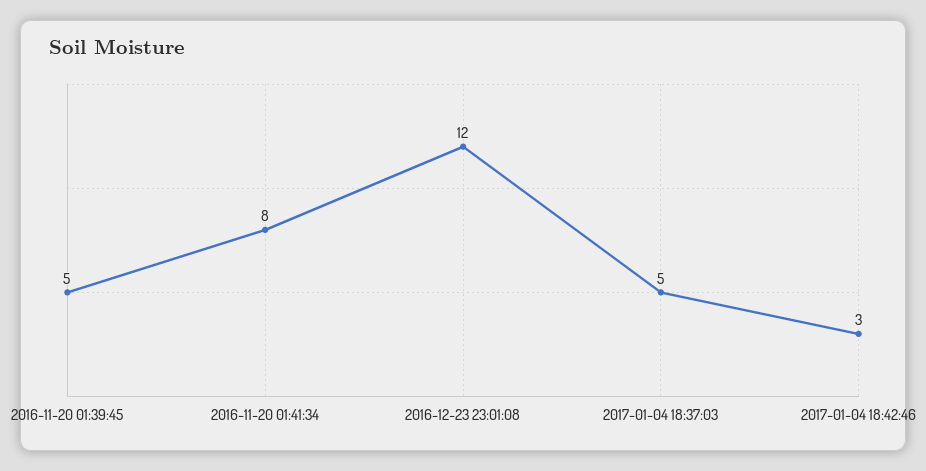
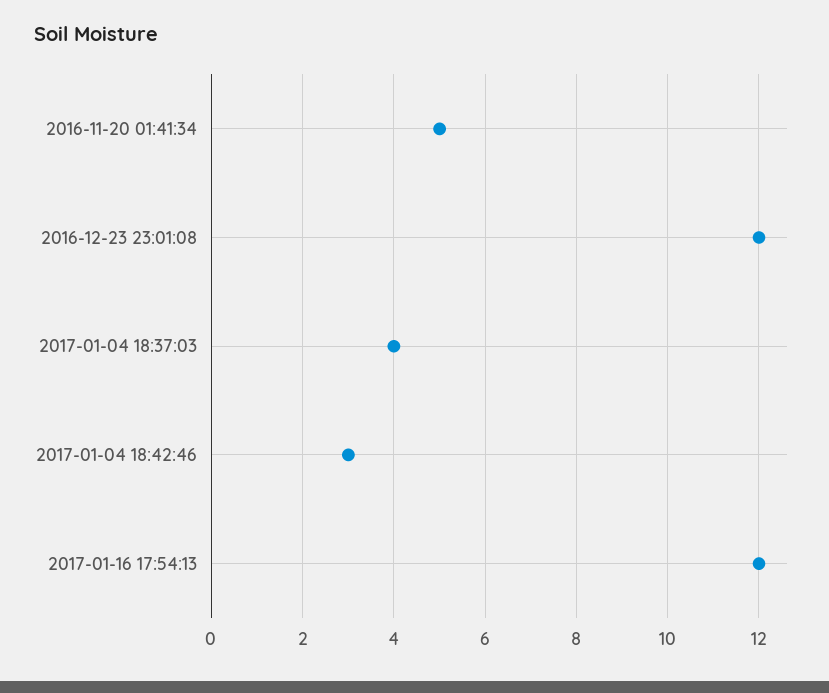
2016-11-20 01:39:45: 5 -> none
2016-11-20 01:41:34: 8 -> 5
2017-01-04 18:37:03: 5 -> 4
2017-01-16 17:54:13: none -> 12

